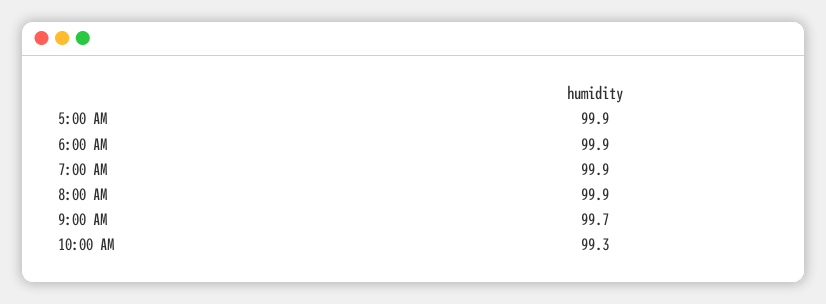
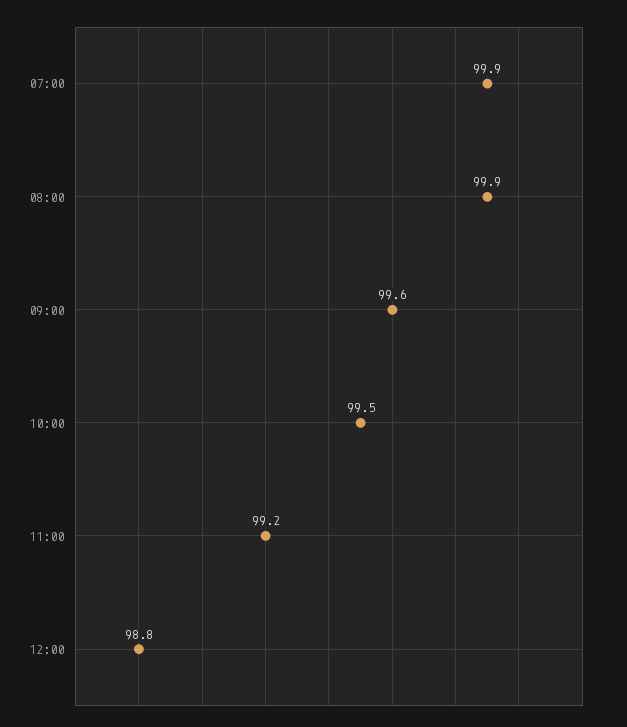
5:00 AM: 99.9 -> none
6:00 AM: 99.9 -> none
9:00 AM: 99.7 -> 99.6
10:00 AM: 99.3 -> 99.5
11:00: none -> 99.2
12:00: none -> 98.8

